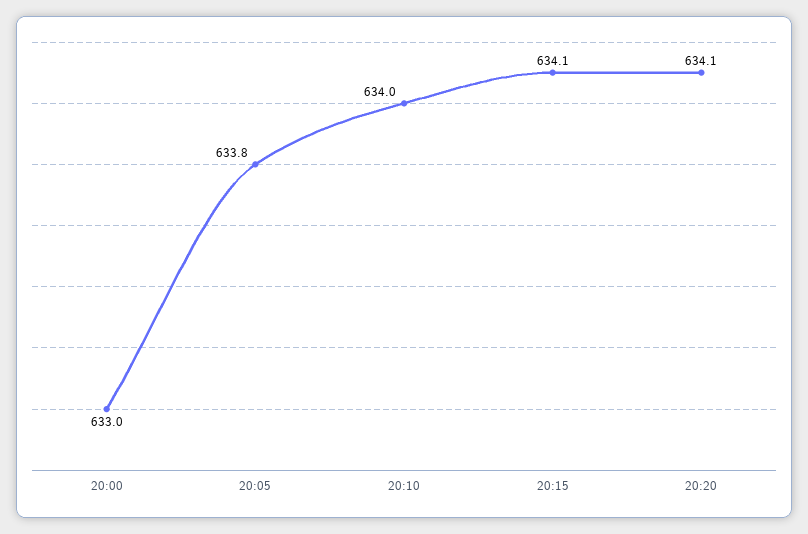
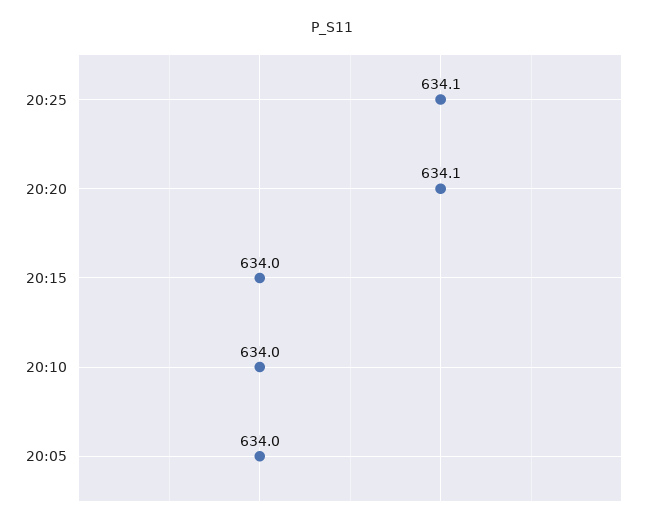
20:00: 633 -> none
20:05: 633.8 -> 634
20:15: 634.1 -> 634
20:25: none -> 634.1

